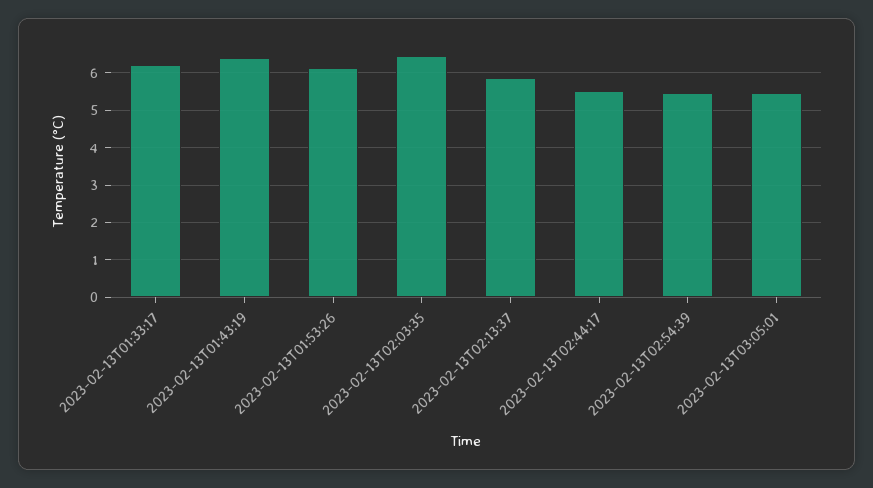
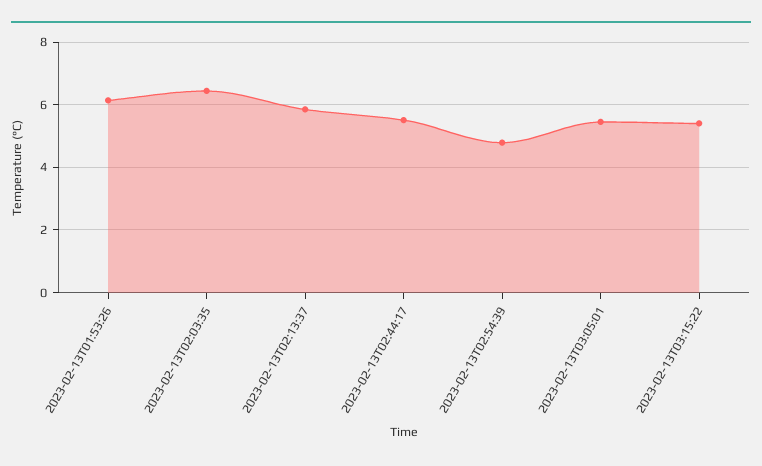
2023-02-13T01:33:17: 6.2 -> none
2023-02-13T01:43:19: 6.4 -> none
2023-02-13T02:54:39: 5.4 -> 4.8
2023-02-13T03:15:22: none -> 5.4

